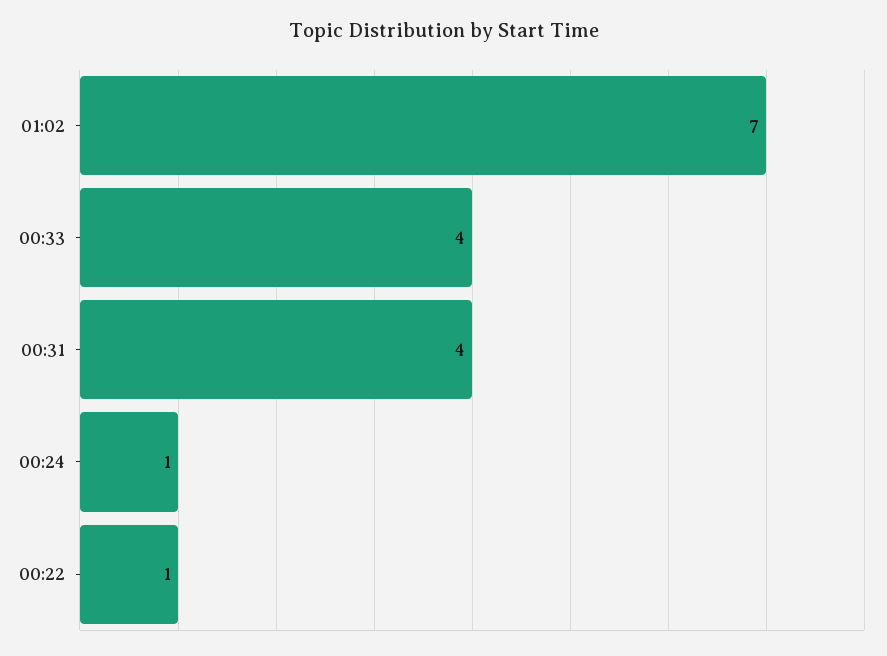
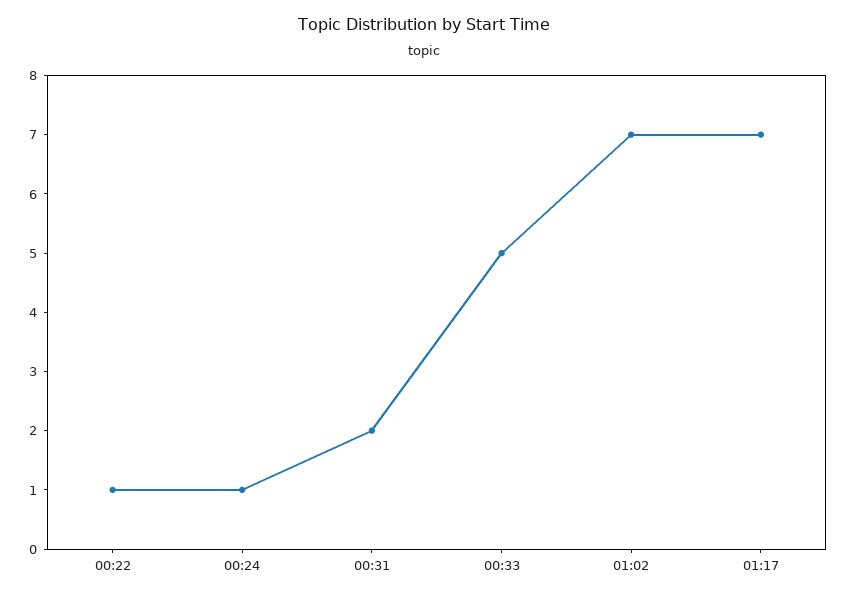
00:33: 4 -> 5
00:31: 4 -> 2
01:17: none -> 7

